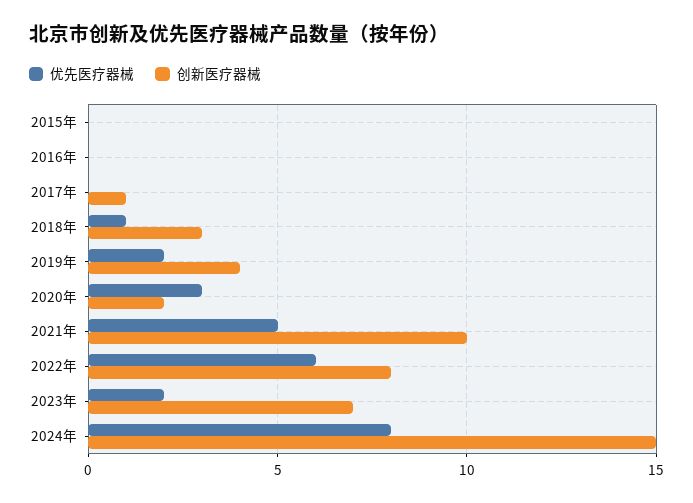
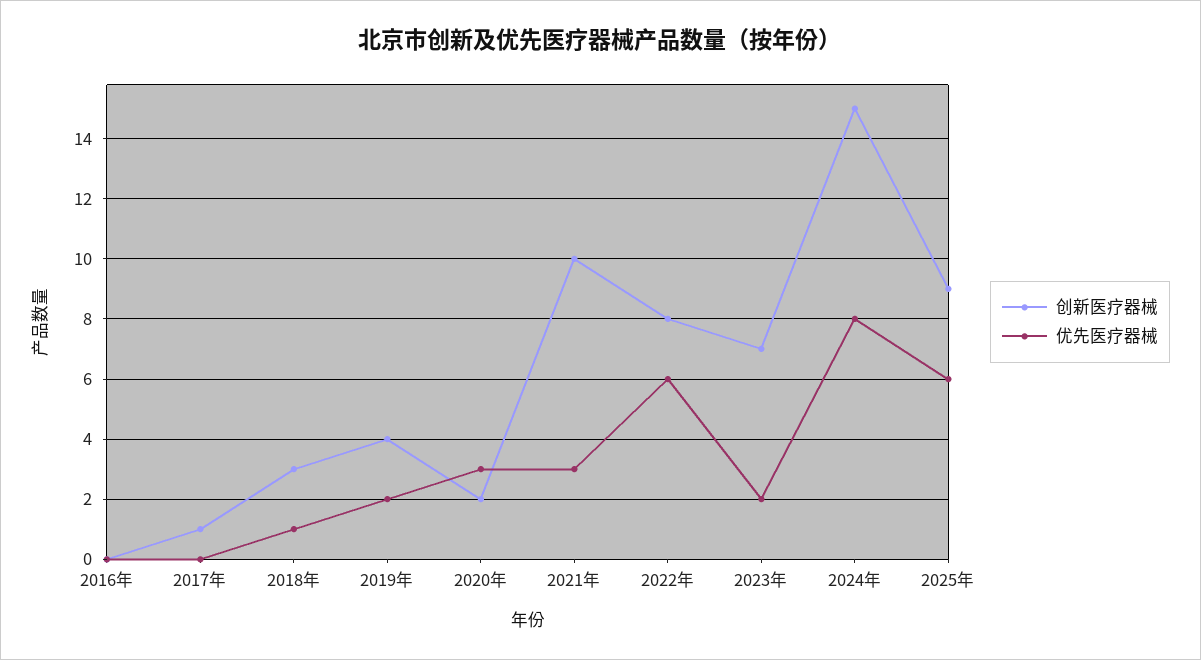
优先医疗器械, 2015年: 0 -> none
创新医疗器械, 2015年: 0 -> none
优先医疗器械, 2021年: 5 -> 3
创新医疗器械, 2025年: none -> 9
优先医疗器械, 2025年: none -> 6

